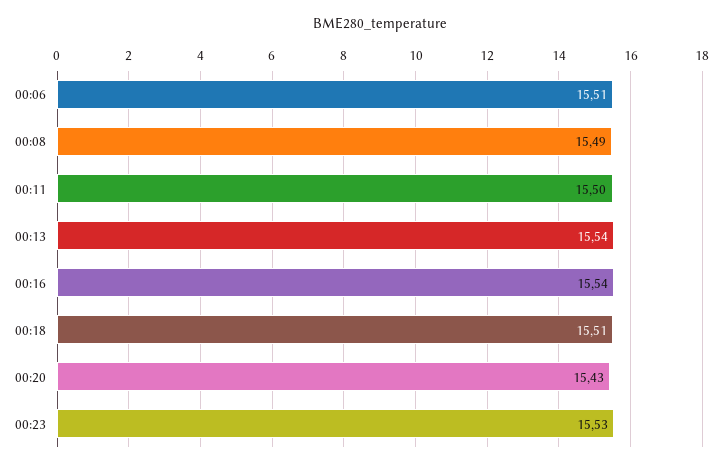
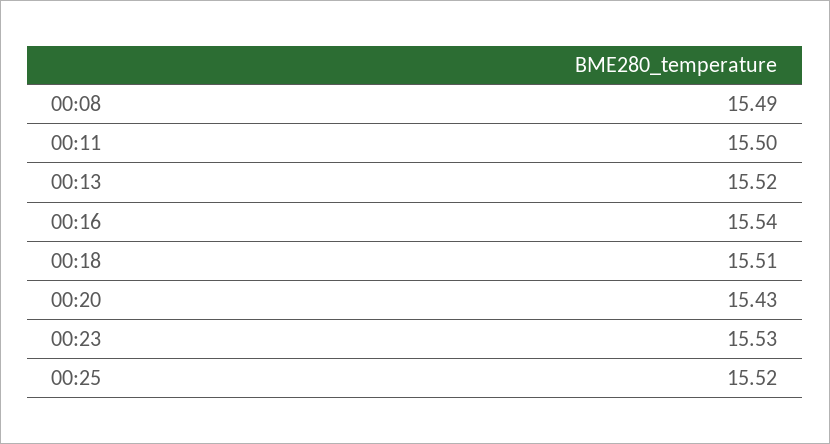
00:06: 15.51 -> none
00:13: 15.54 -> 15.52
00:25: none -> 15.52

